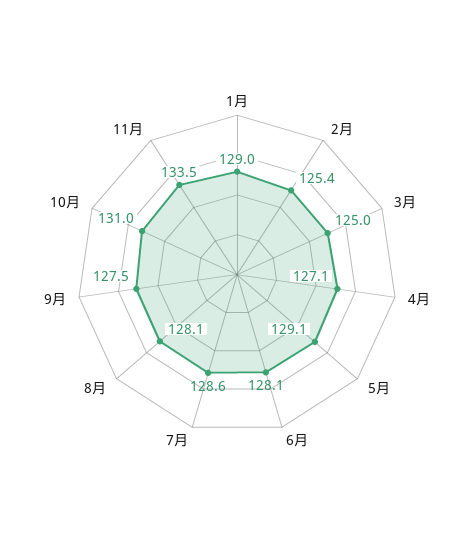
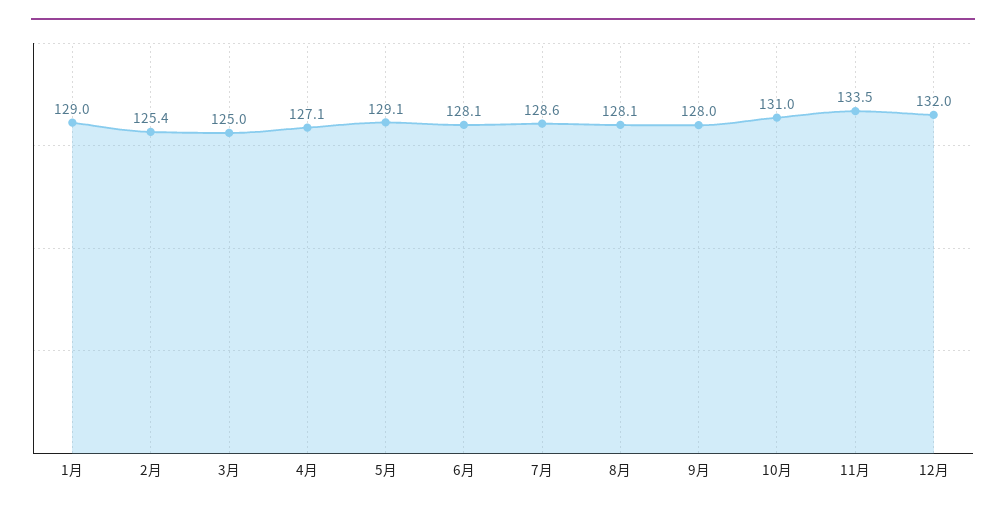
9月: 127.5 -> 128
12月: none -> 132

